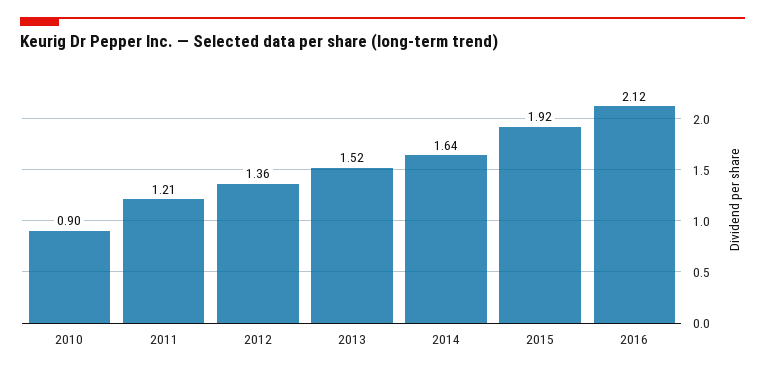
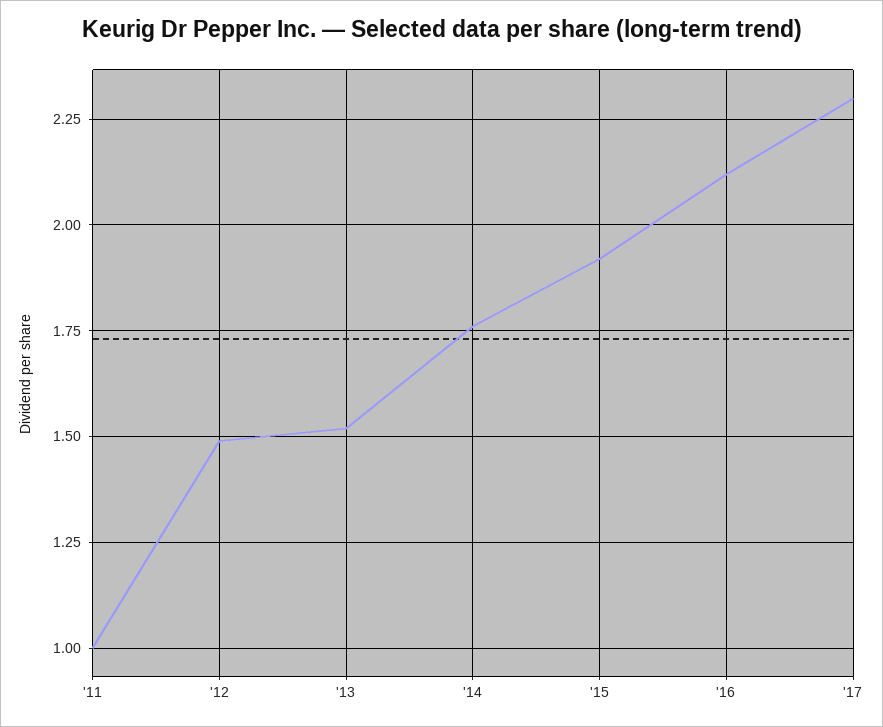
2010: 0.9 -> none
2011: 1.21 -> 1
2012: 1.36 -> 1.5
2014: 1.64 -> 1.75
'17: none -> 2.3

